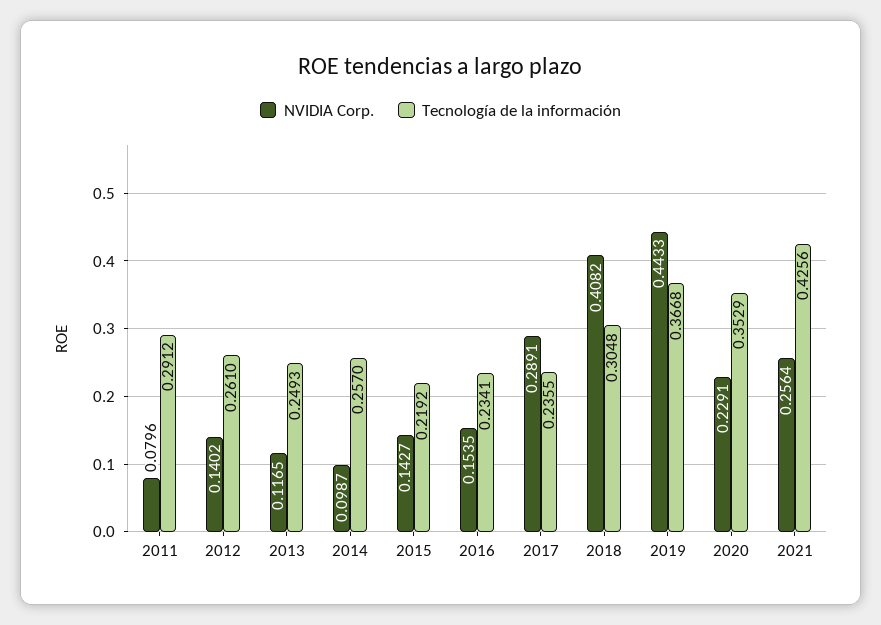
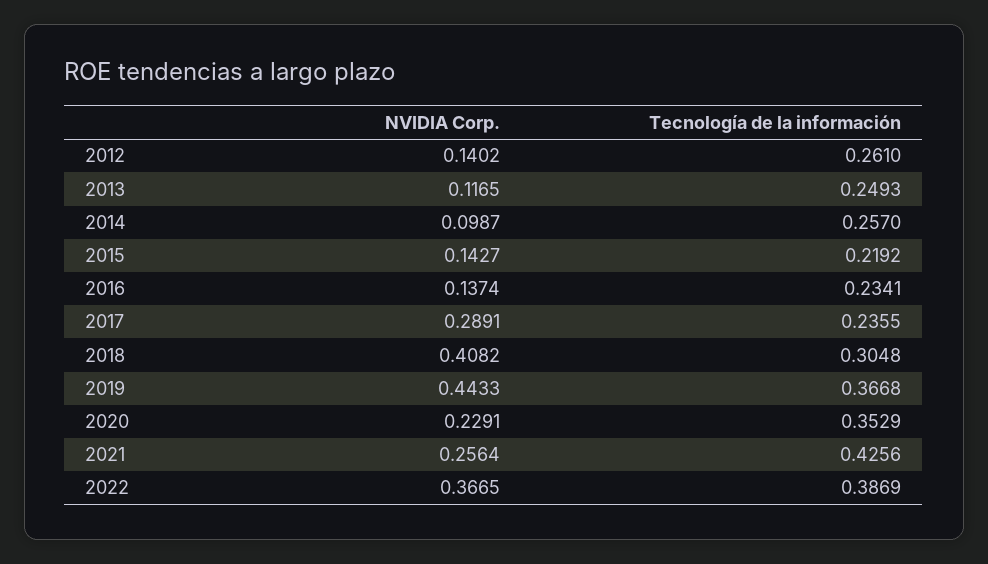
NVIDIA Corp., 2011: 0.0796 -> none
Tecnología de la información, 2011: 0.2912 -> none
NVIDIA Corp., 2016: 0.1535 -> 0.1374
NVIDIA Corp., 2022: none -> 0.3665
Tecnología de la información, 2022: none -> 0.3869

